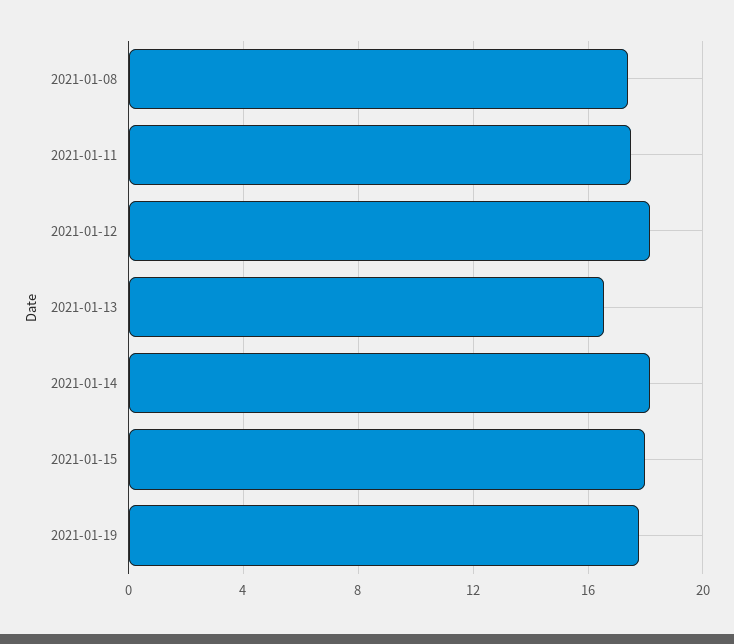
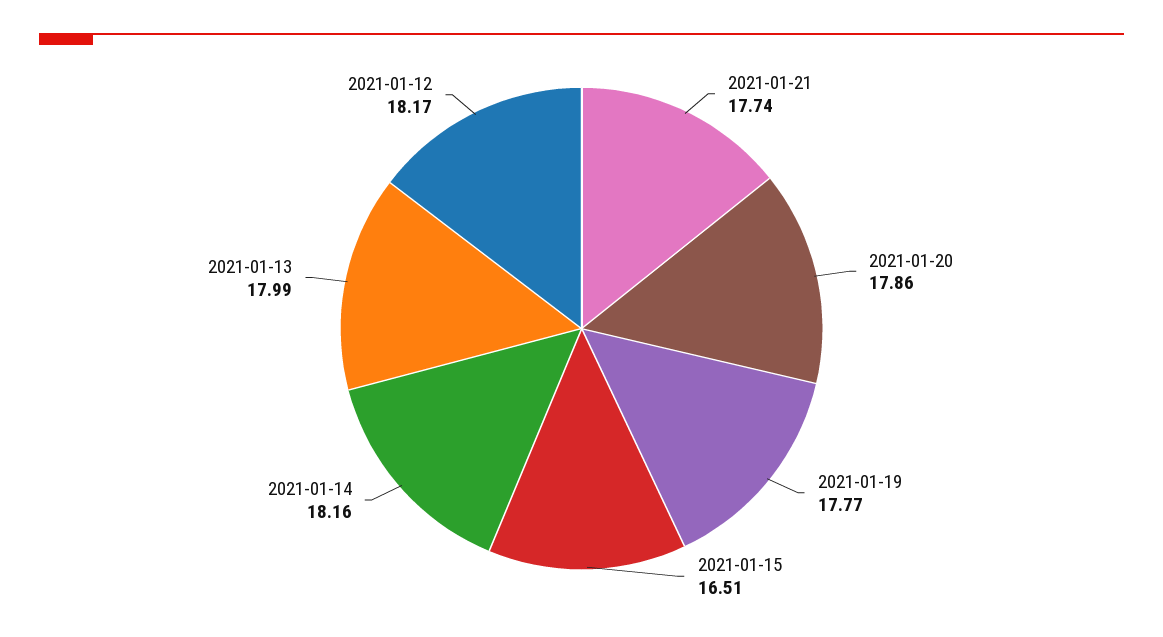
2021-01-08: 17.5 -> none
2021-01-11: 17.5 -> none
2021-01-13: 16.5 -> 17.99
2021-01-15: 18 -> 16.51
2021-01-21: none -> 17.74
2021-01-20: none -> 17.86

